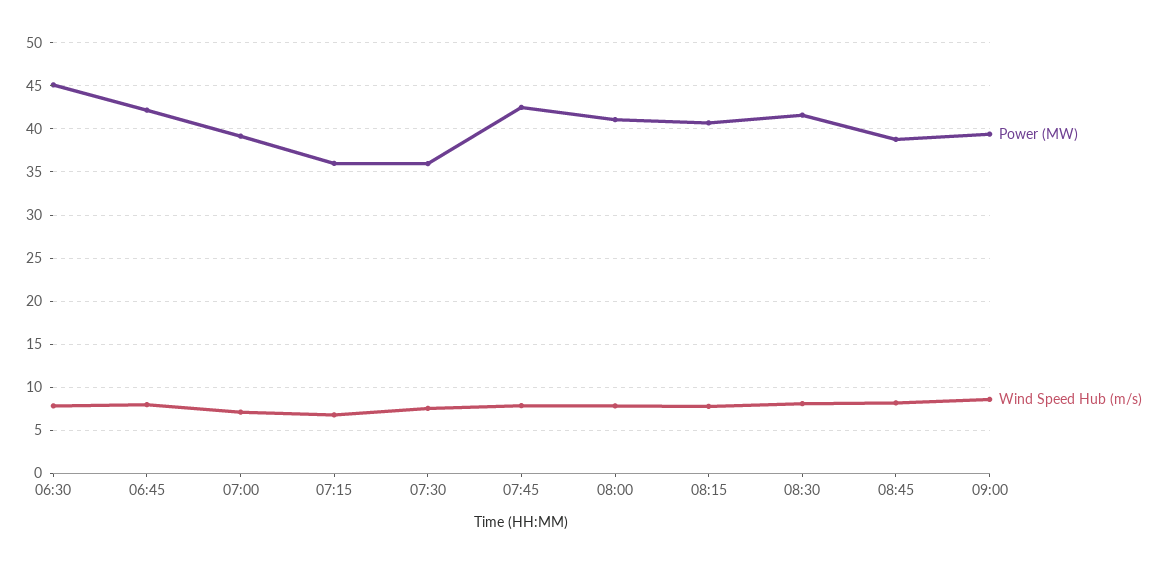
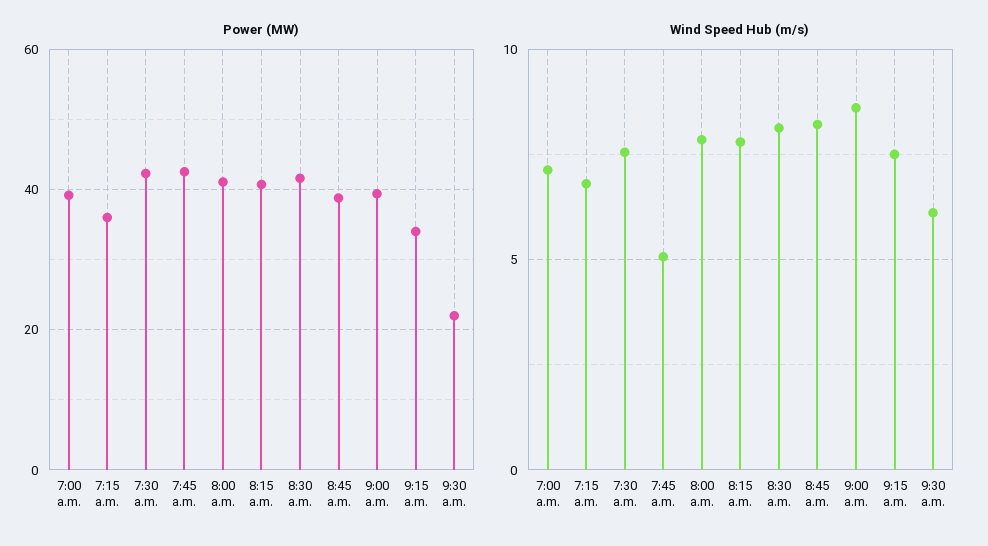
Power (MW), 06:30: 45 -> none
Wind Speed Hub (m/s), 06:30: 8 -> none
Power (MW), 06:45: 42 -> none
Wind Speed Hub (m/s), 06:45: 8 -> none
Power (MW), 07:30: 36 -> 42
Wind Speed Hub (m/s), 07:45: 8 -> 5
Power (MW), 9:15 a.m.: none -> 34
Power (MW), 9:30 a.m.: none -> 22
Wind Speed Hub (m/s), 9:15 a.m.: none -> 7.5
Wind Speed Hub (m/s), 9:30 a.m.: none -> 6

